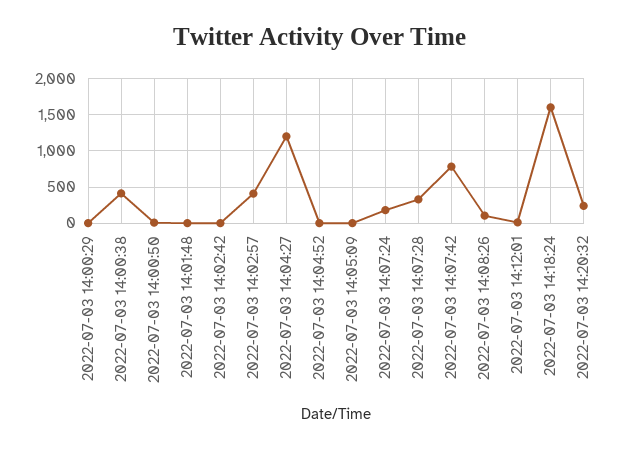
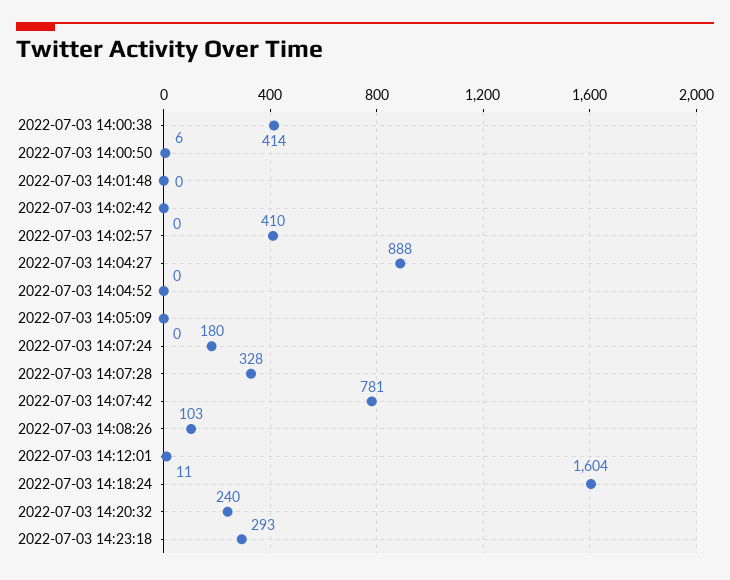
2022-07-03 14:00:29: 0 -> none
2022-07-03 14:04:27: 1200 -> 888
2022-07-03 14:23:18: none -> 293

